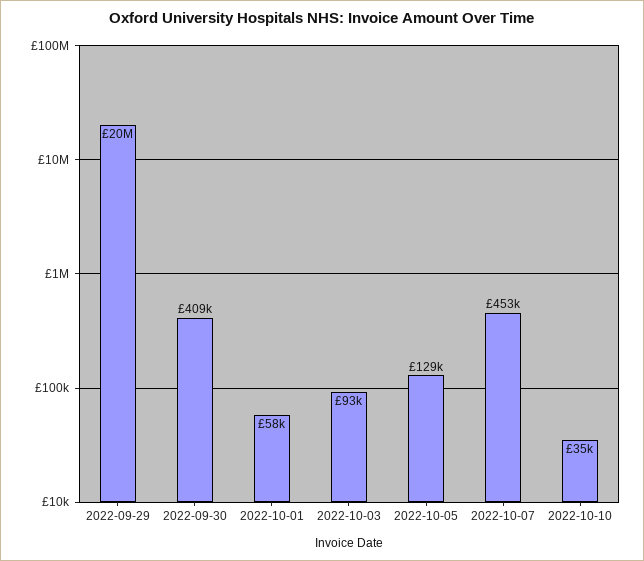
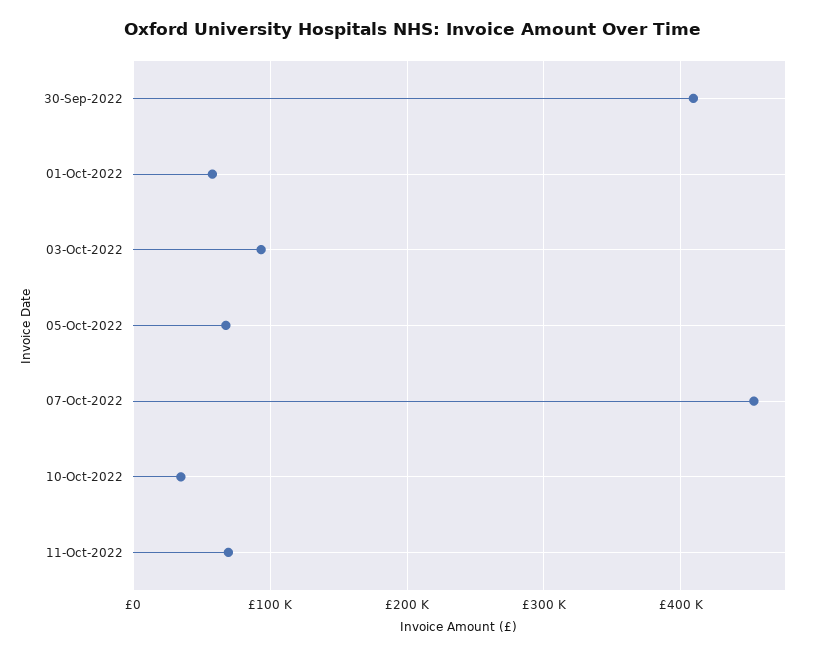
2022-09-29: 20000000 -> none
2022-10-05: 129000 -> 70000
11-Oct-2022: none -> 70000

